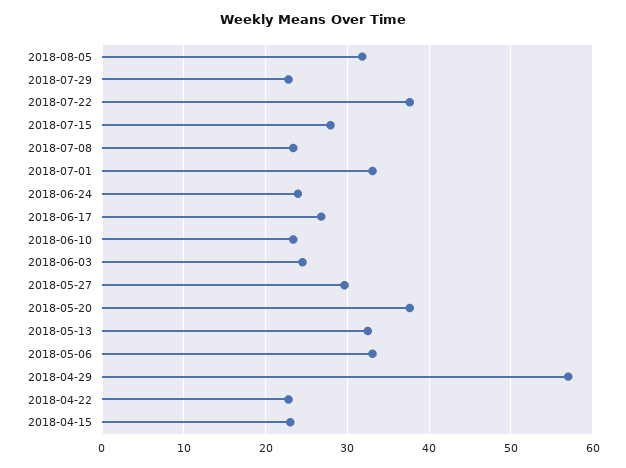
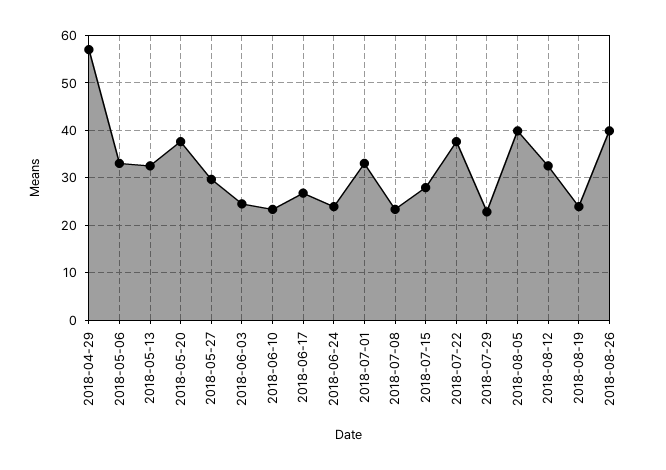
2018-08-05: 32 -> 40
2018-04-22: 23 -> none
2018-04-15: 23 -> none
2018-08-12: none -> 32
2018-08-19: none -> 24
2018-08-26: none -> 40

